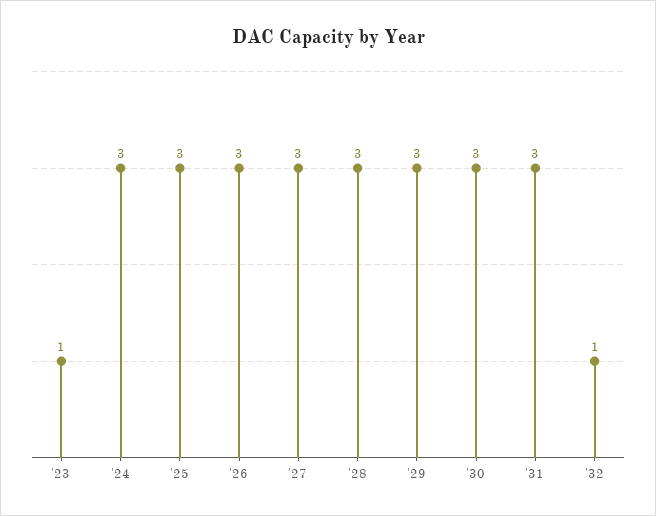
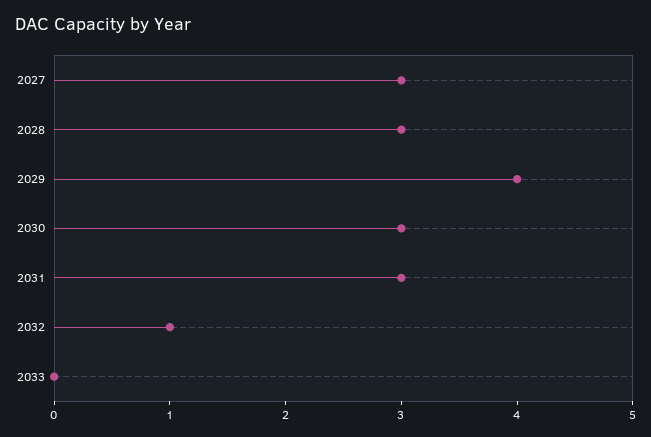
'23: 1 -> none
'24: 3 -> none
'25: 3 -> none
'26: 3 -> none
'29: 3 -> 4
2033: none -> 0

